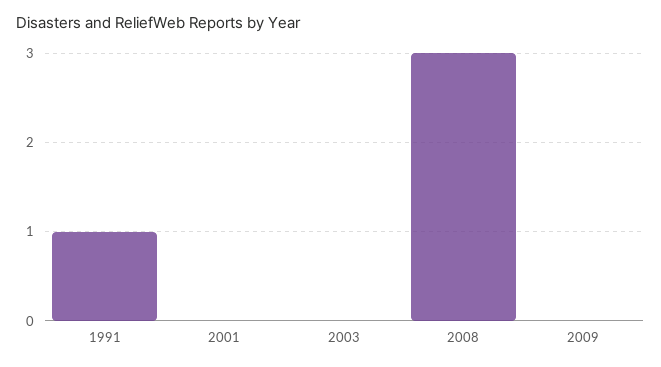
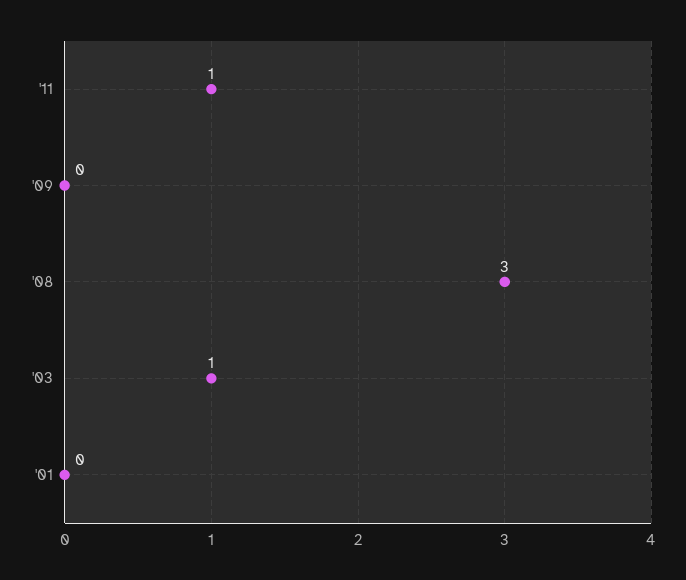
1991: 1 -> none
2003: 0 -> 1
'11: none -> 1

